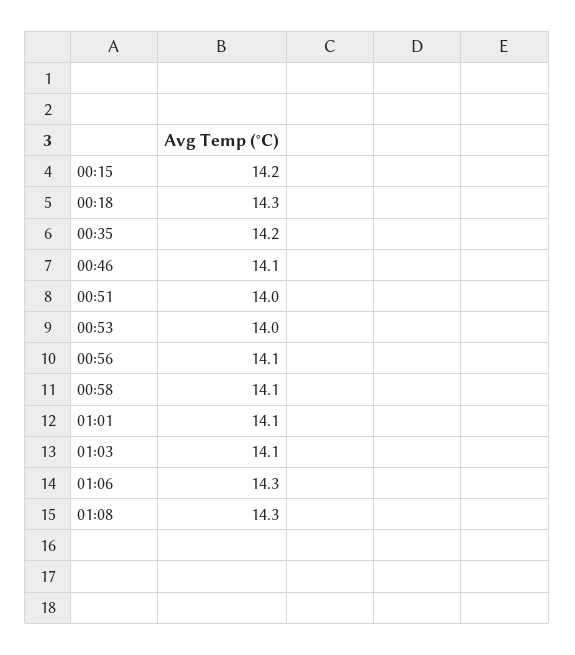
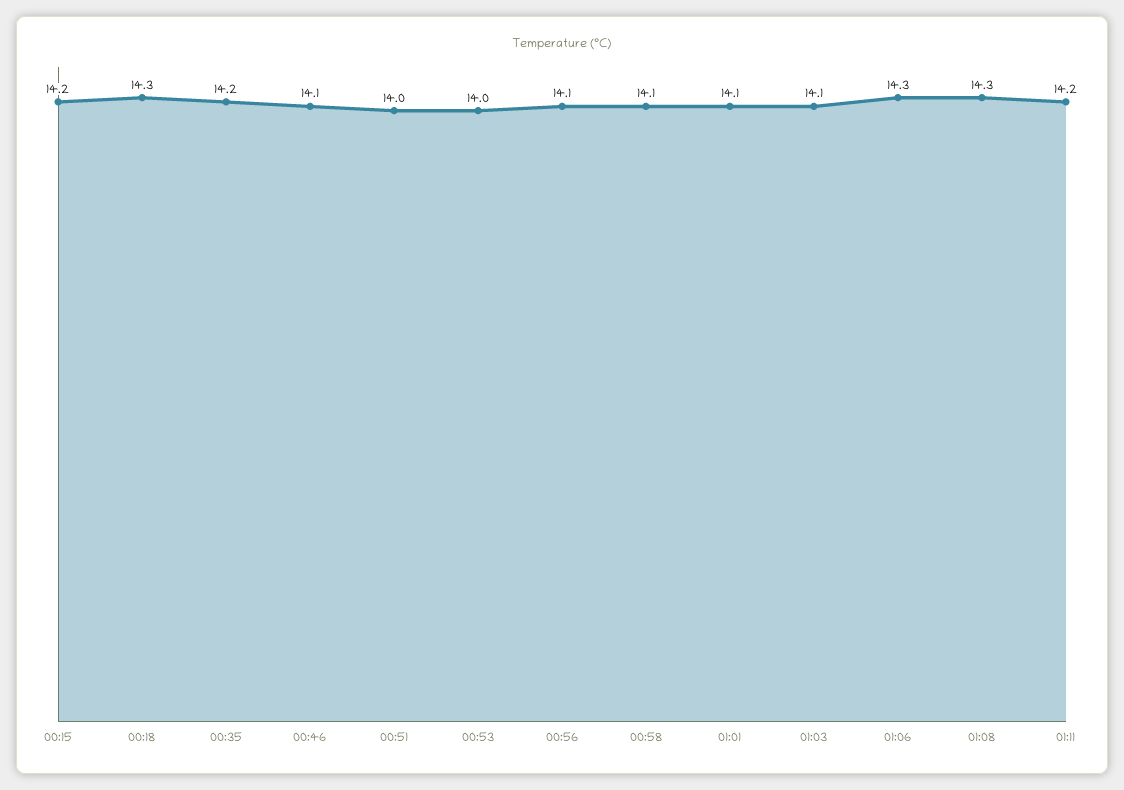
01:11: none -> 14.2

